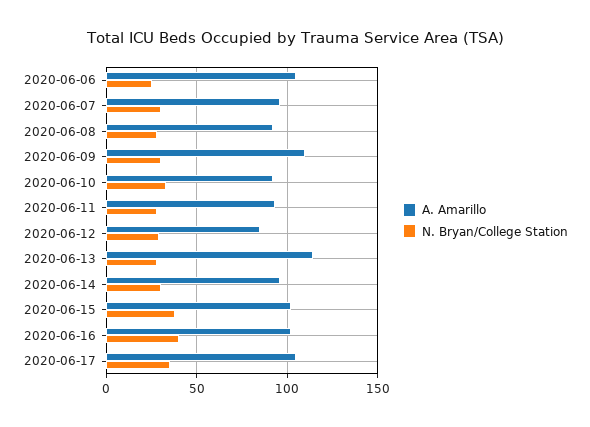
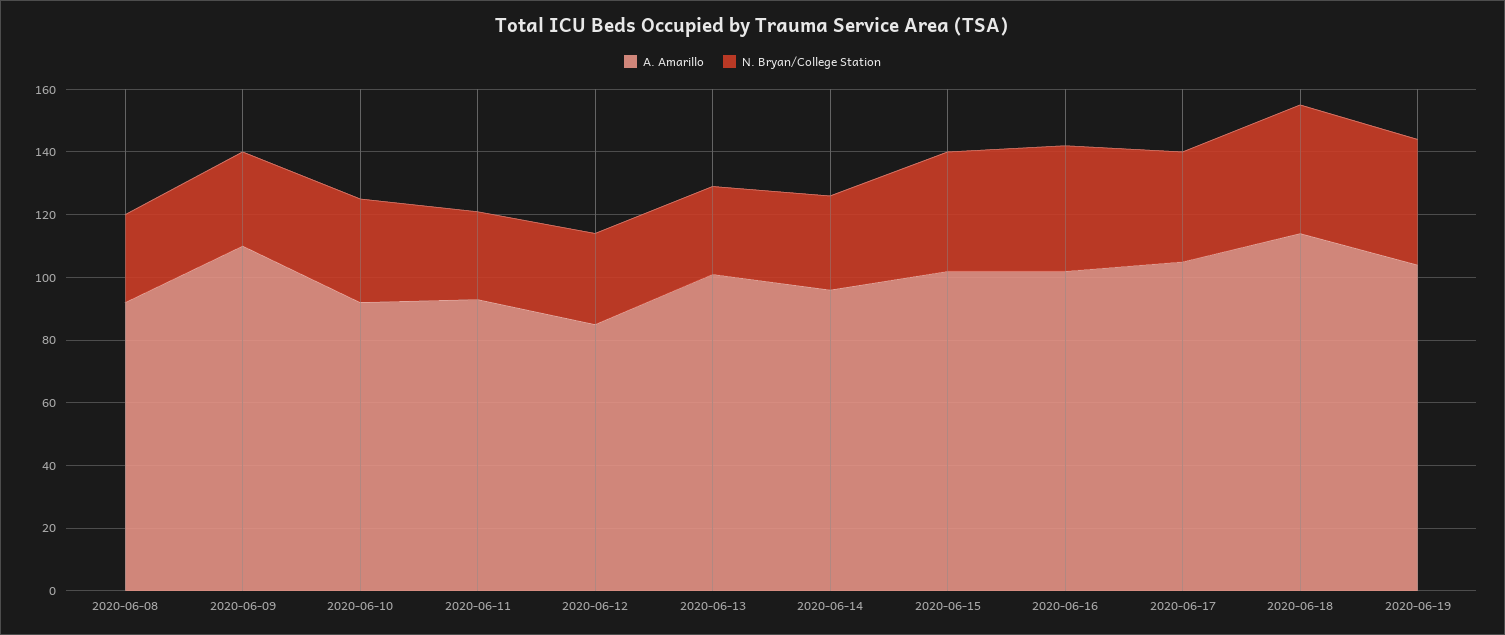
A. Amarillo, 2020-06-06: 105 -> none
N. Bryan/College Station, 2020-06-06: 25 -> none
A. Amarillo, 2020-06-07: 95 -> none
N. Bryan/College Station, 2020-06-07: 30 -> none
A. Amarillo, 2020-06-13: 115 -> 100
A. Amarillo, 2020-06-18: none -> 115
N. Bryan/College Station, 2020-06-18: none -> 40
A. Amarillo, 2020-06-19: none -> 105
N. Bryan/College Station, 2020-06-19: none -> 40

